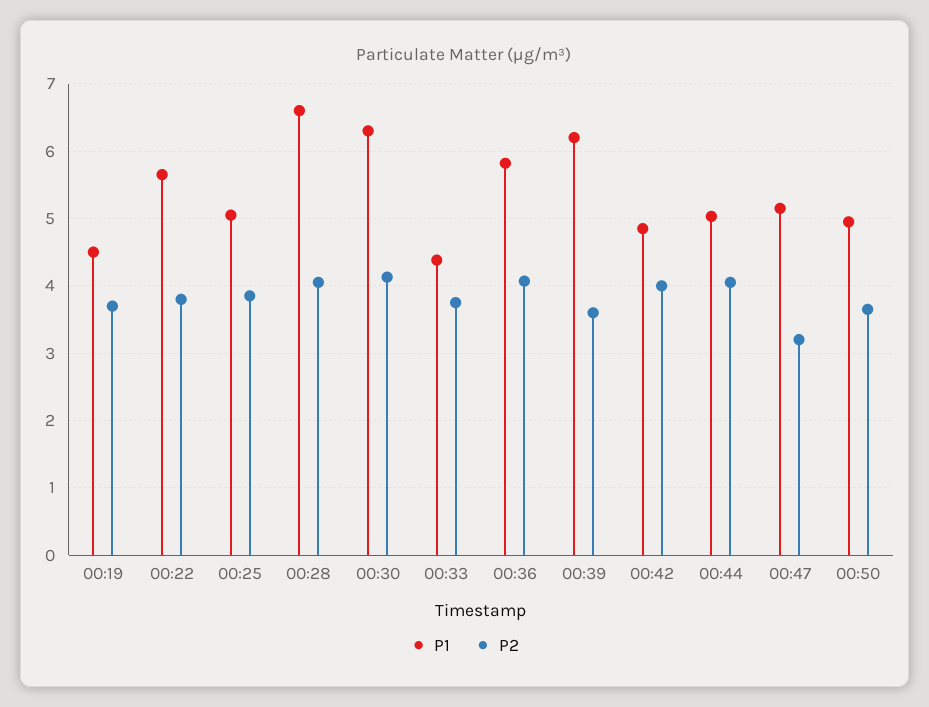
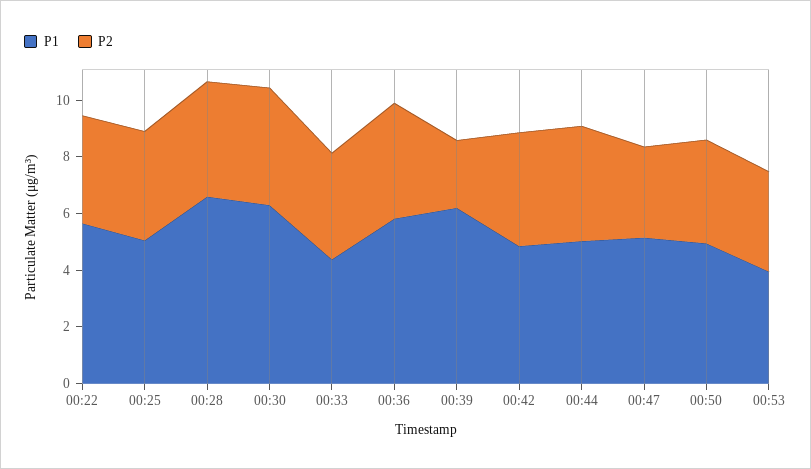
P1, 00:19: 4.5 -> none
P2, 00:19: 3.7 -> none
P2, 00:39: 3.6 -> 2.5
P1, 00:53: none -> 4
P2, 00:53: none -> 3.5

